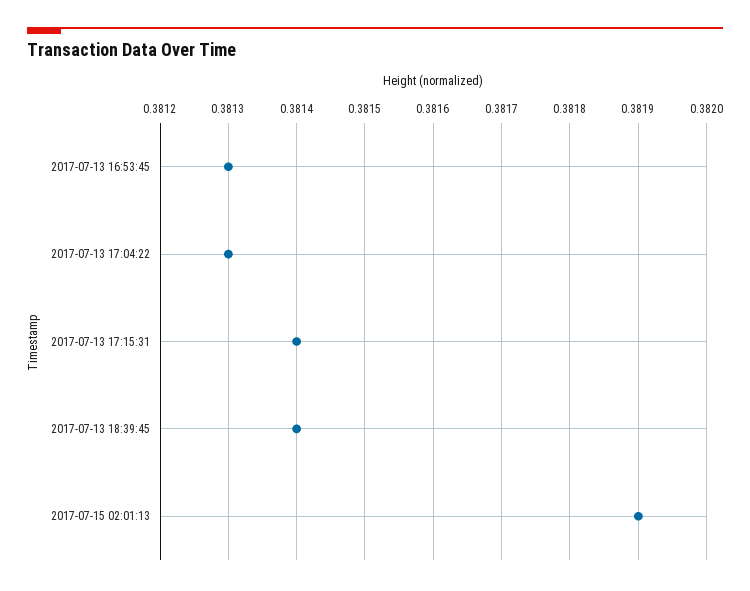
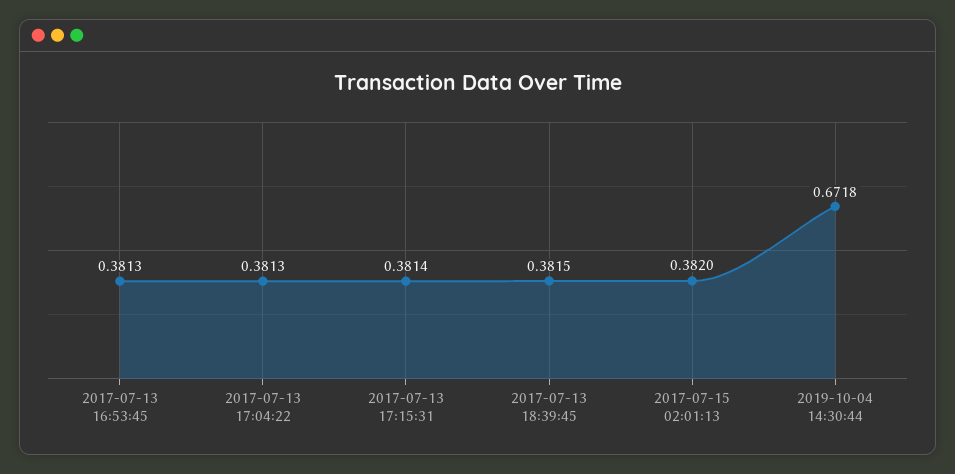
2017-07-13 18:39:45: 0.3814 -> 0.3815
2017-07-15 02:01:13: 0.3819 -> 0.382
2019-10-04 14:30:44: none -> 0.6718

